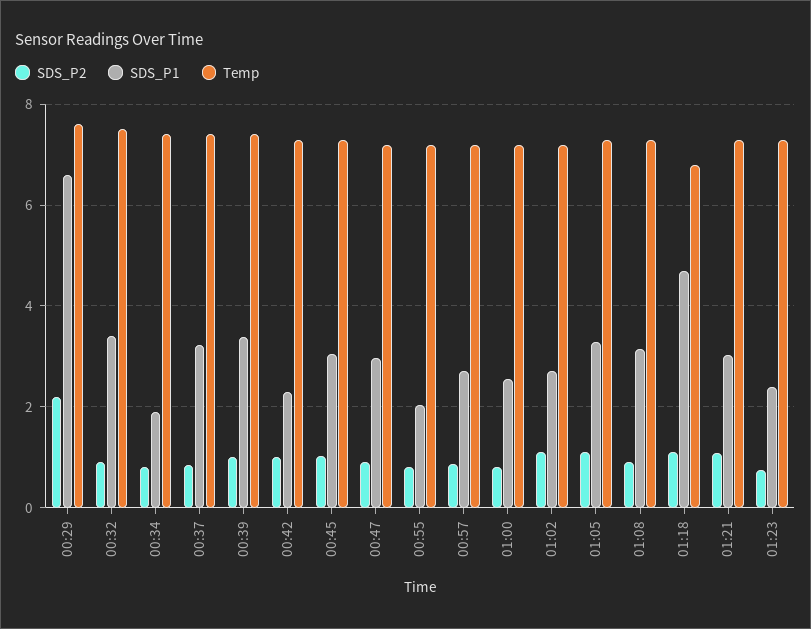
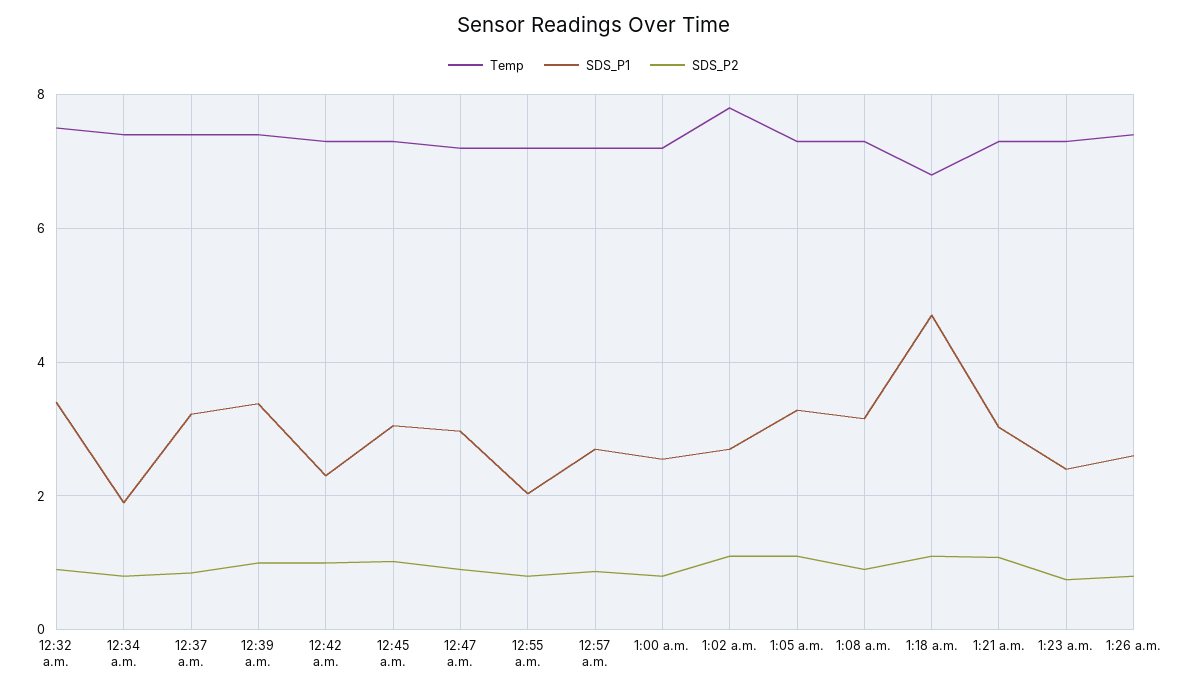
SDS_P2, 00:29: 2.2 -> none
SDS_P1, 00:29: 6.6 -> none
Temp, 00:29: 7.6 -> none
Temp, 01:02: 7.2 -> 7.8
Temp, 1:26 a.m.: none -> 7.4
SDS_P1, 1:26 a.m.: none -> 2.6
SDS_P2, 1:26 a.m.: none -> 0.8

